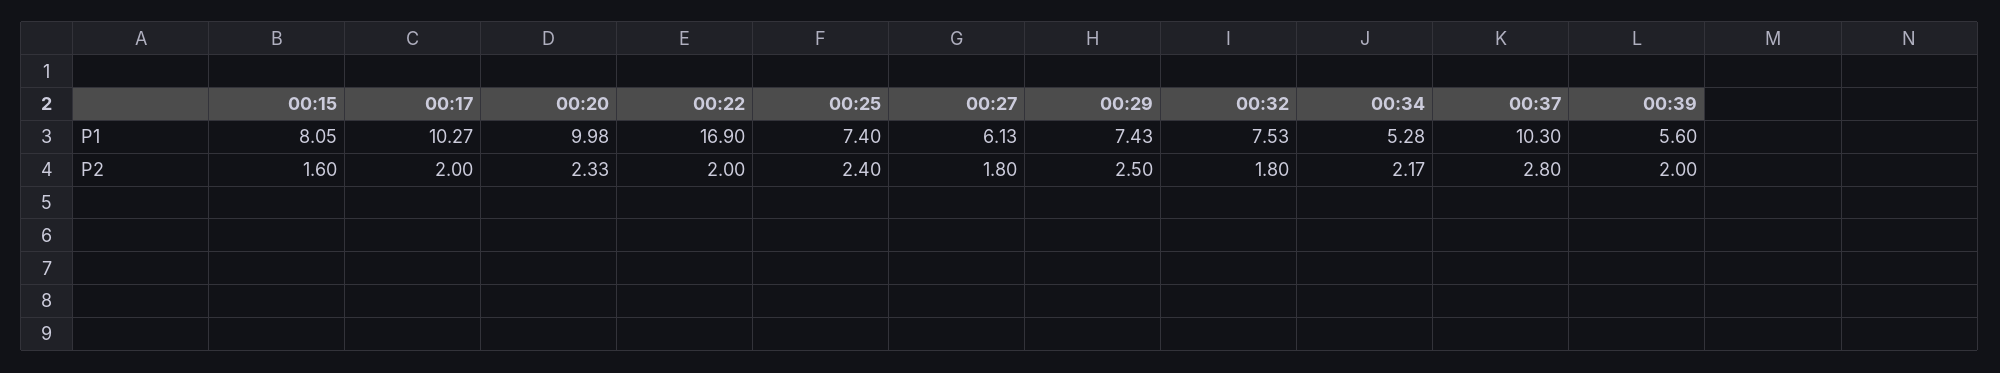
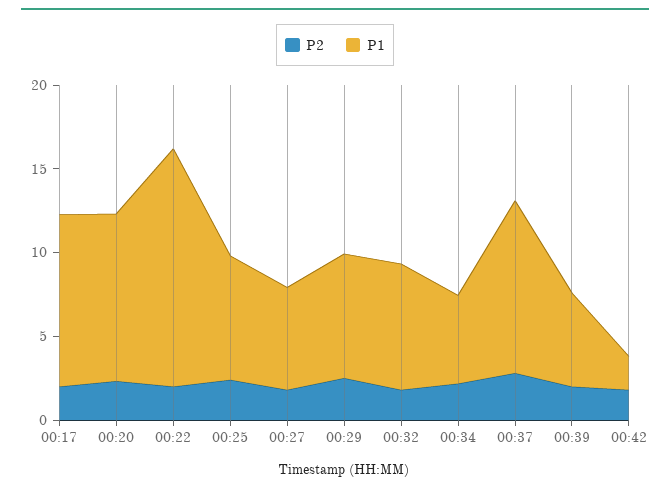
P1, 00:15: 8.05 -> none
P1, 00:22: 16.9 -> 14
P2, 00:15: 1.6 -> none
P2, 00:42: none -> 2
P1, 00:42: none -> 2

